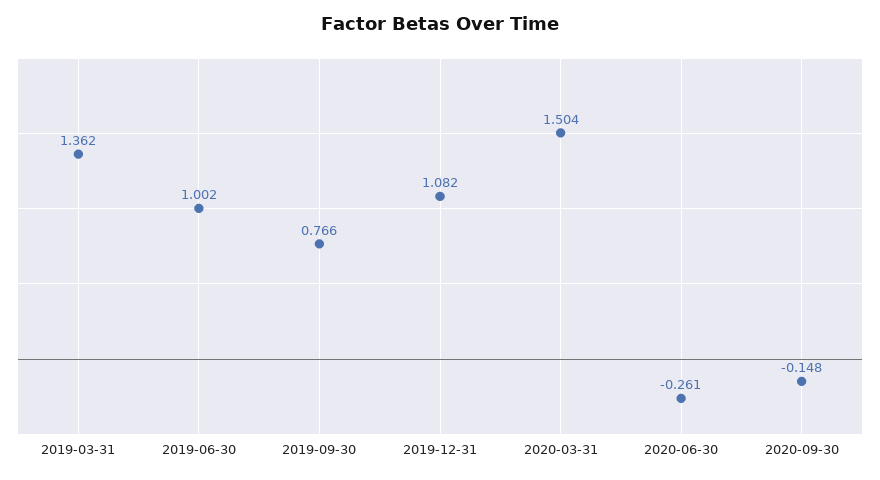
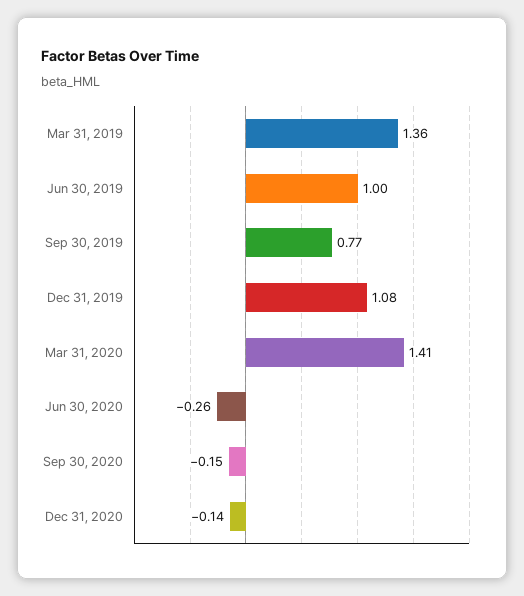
2020-03-31: 1.504 -> 1.41
Dec 31, 2020: none -> -0.14

